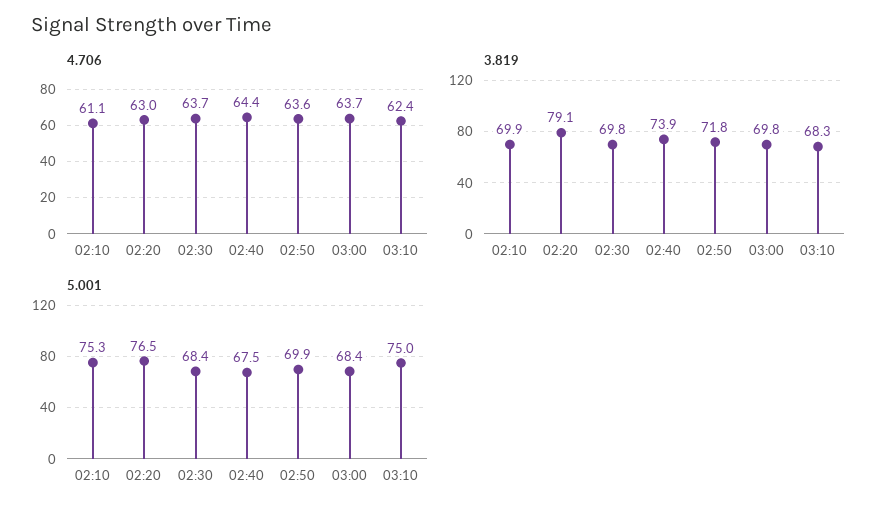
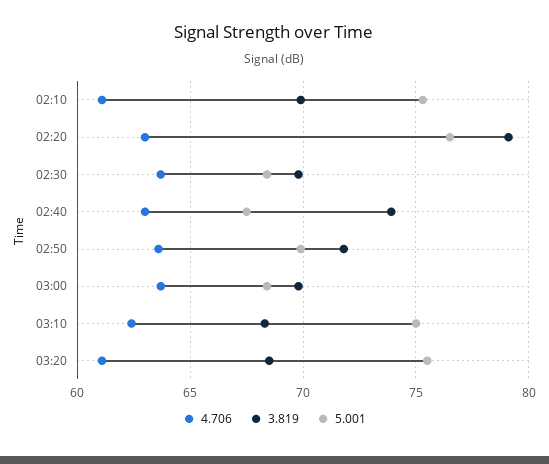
4.706, 02:40: 64.4 -> 63
4.706, 03:20: none -> 61
3.819, 03:20: none -> 68.5
5.001, 03:20: none -> 75.5

